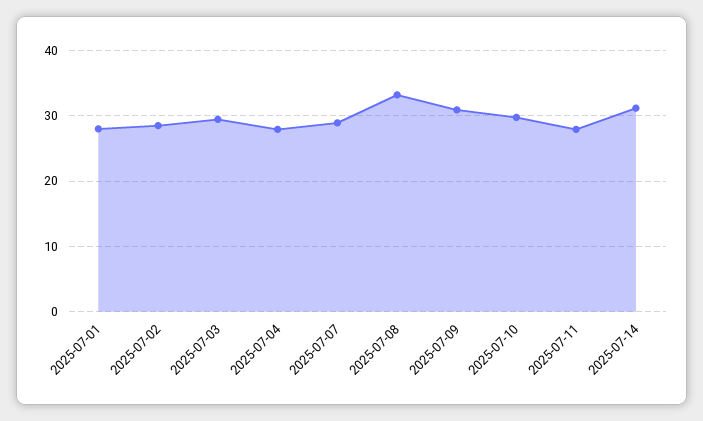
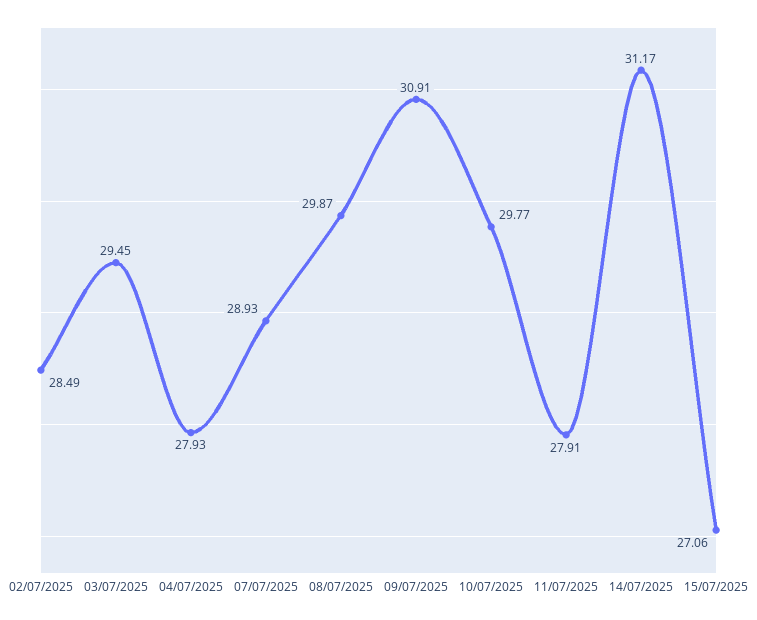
2025-07-01: 28 -> none
2025-07-08: 33 -> 29.87
15/07/2025: none -> 27.06

